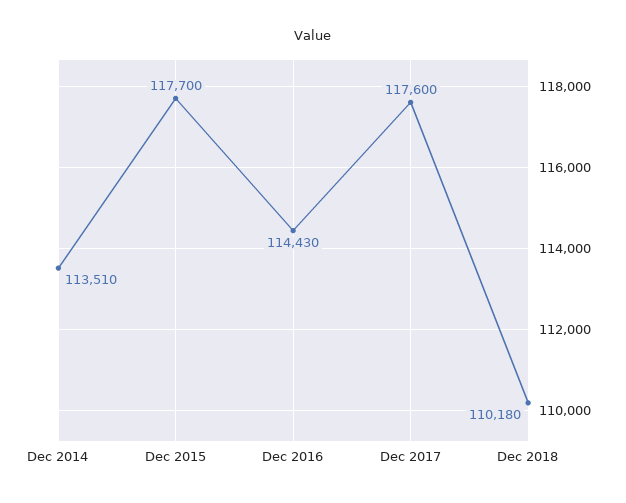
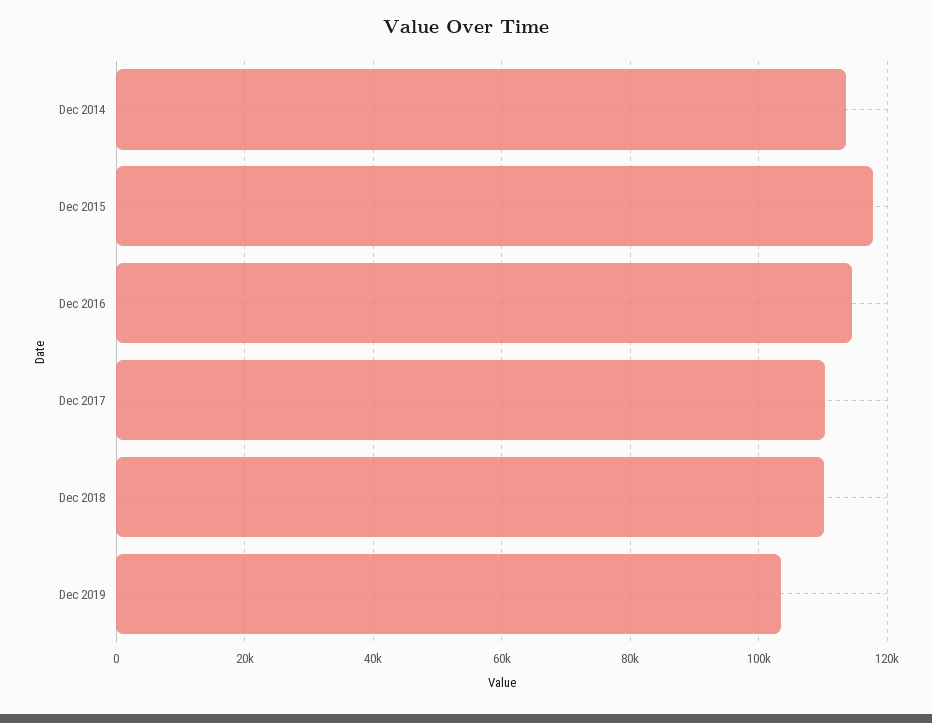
Dec 2017: 117600 -> 110000
Dec 2019: none -> 104000

